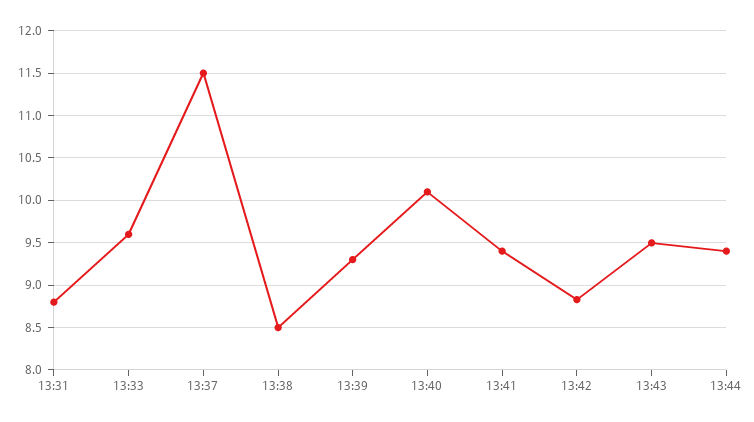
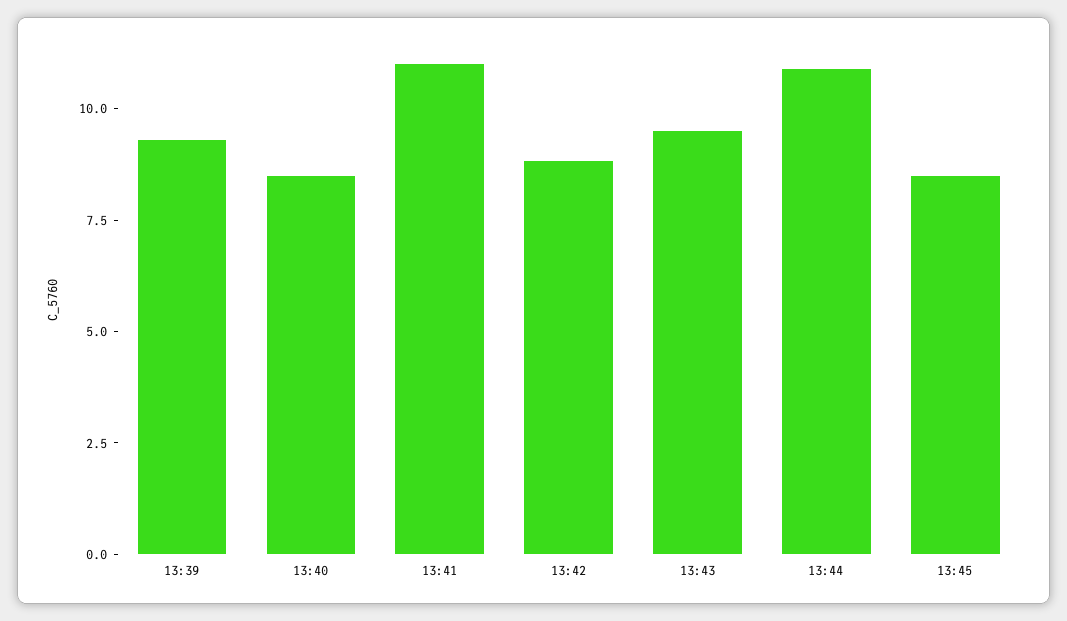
13:31: 8.8 -> none
13:33: 9.6 -> none
13:37: 11.5 -> none
13:38: 8.5 -> none
13:40: 10.1 -> 8.5
13:41: 9.4 -> 11
13:44: 9.4 -> 11
13:45: none -> 8.5

